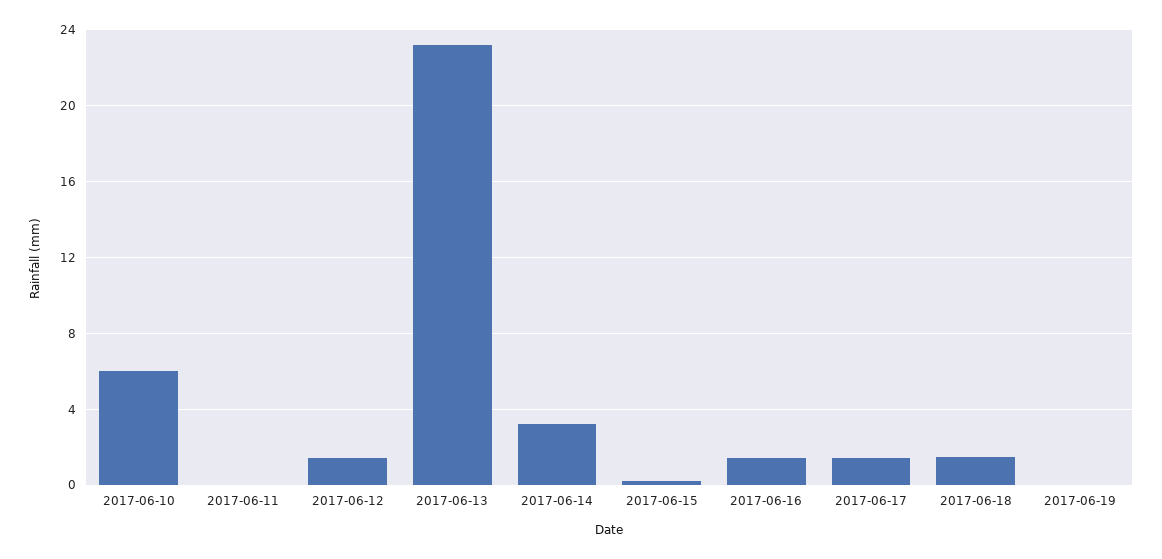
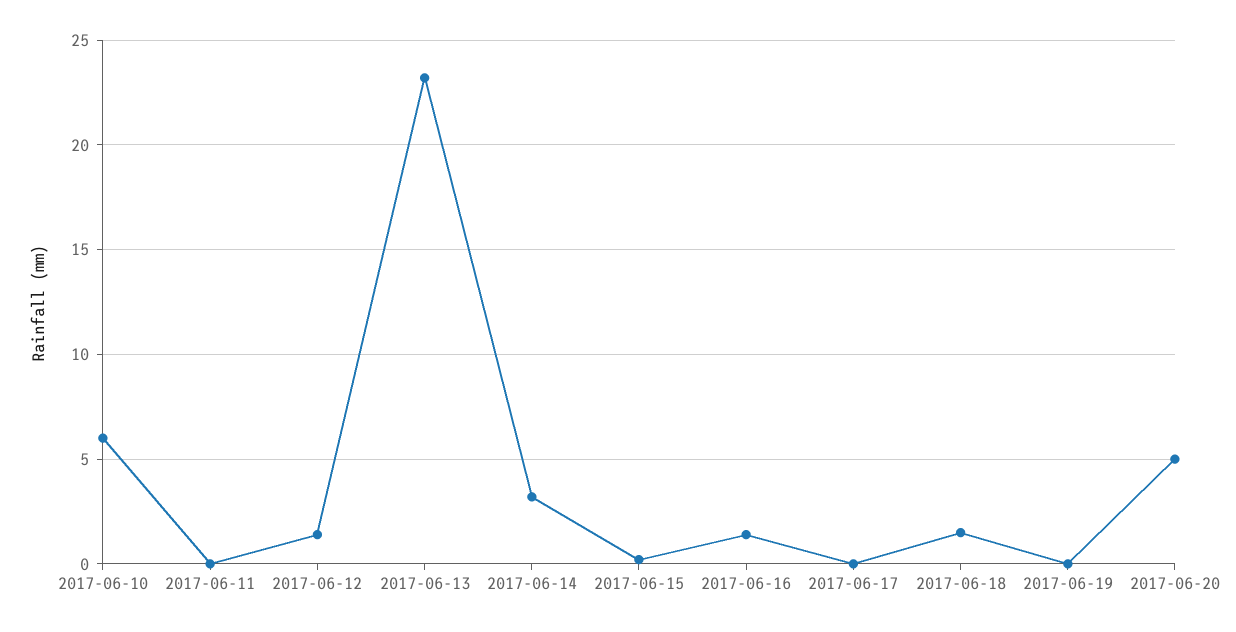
2017-06-17: 1.5 -> 0
2017-06-20: none -> 5

